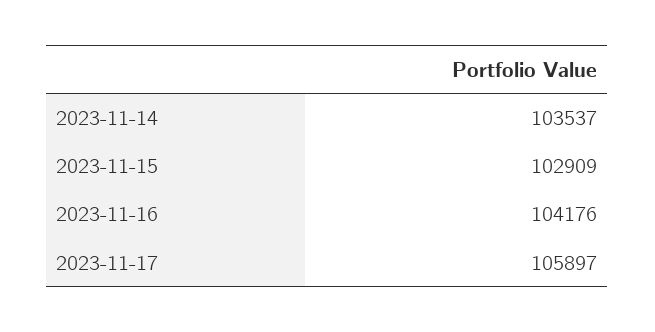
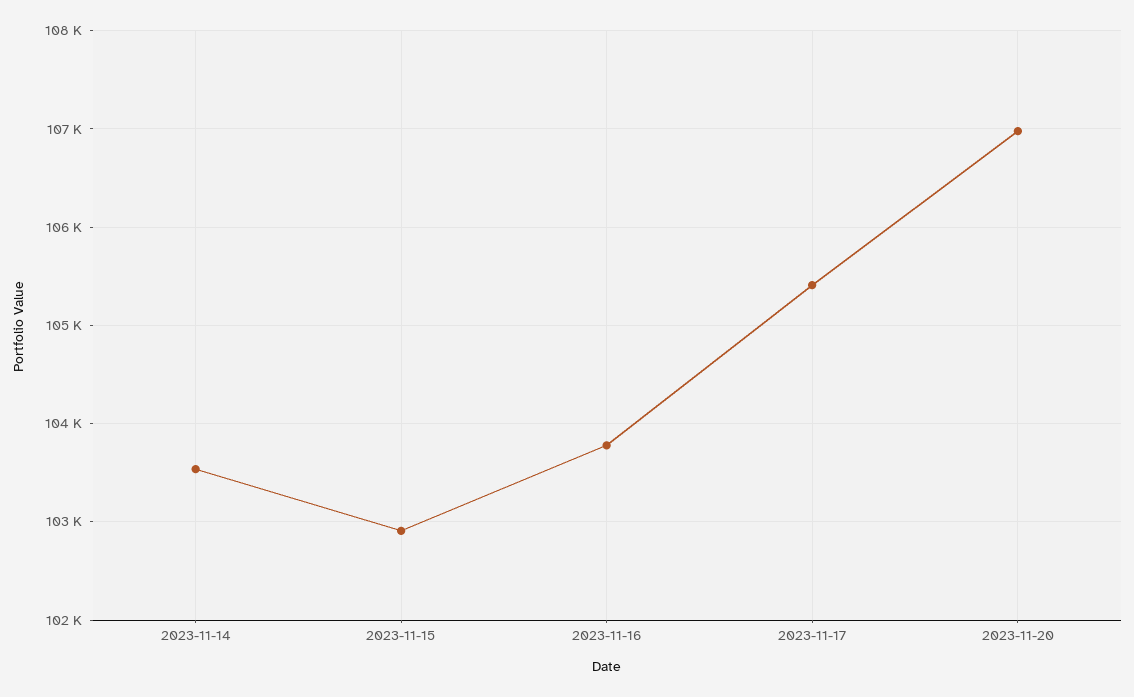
2023-11-16: 104176 -> 103800
2023-11-17: 105897 -> 105400
2023-11-20: none -> 107000

